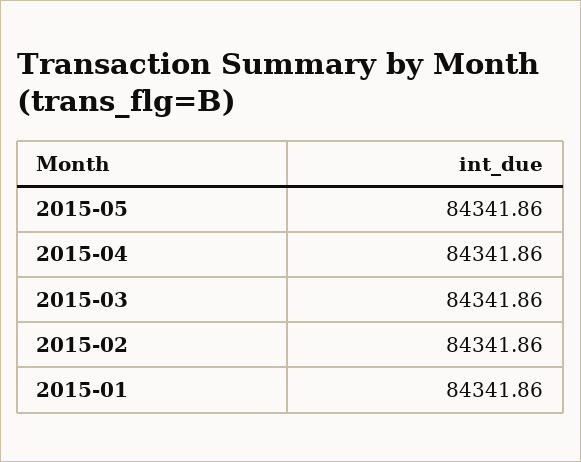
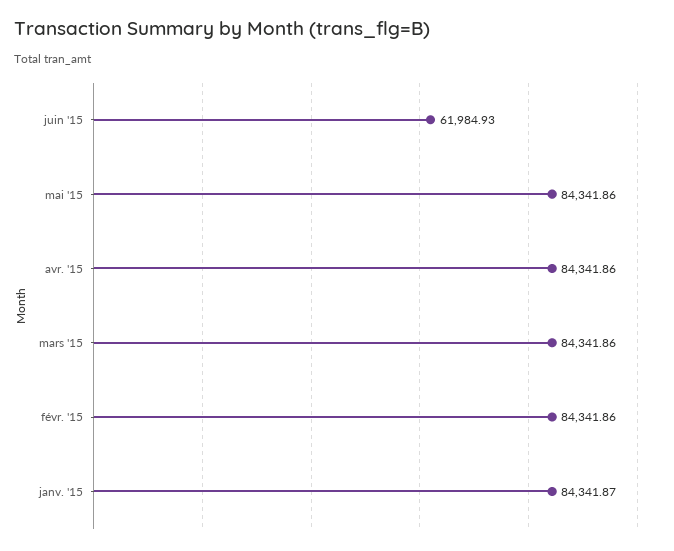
2015-01: 84341.86 -> 84341.87
juin '15: none -> 61984.93

